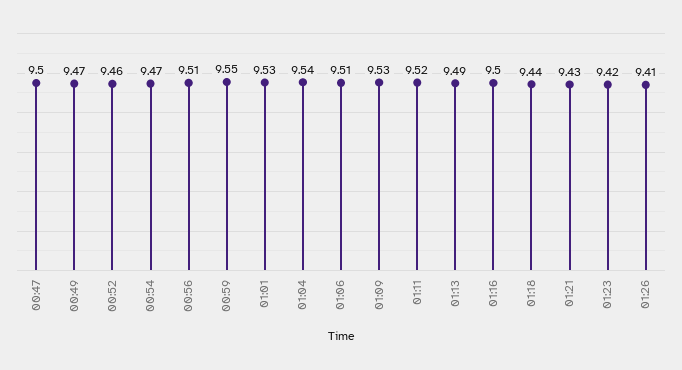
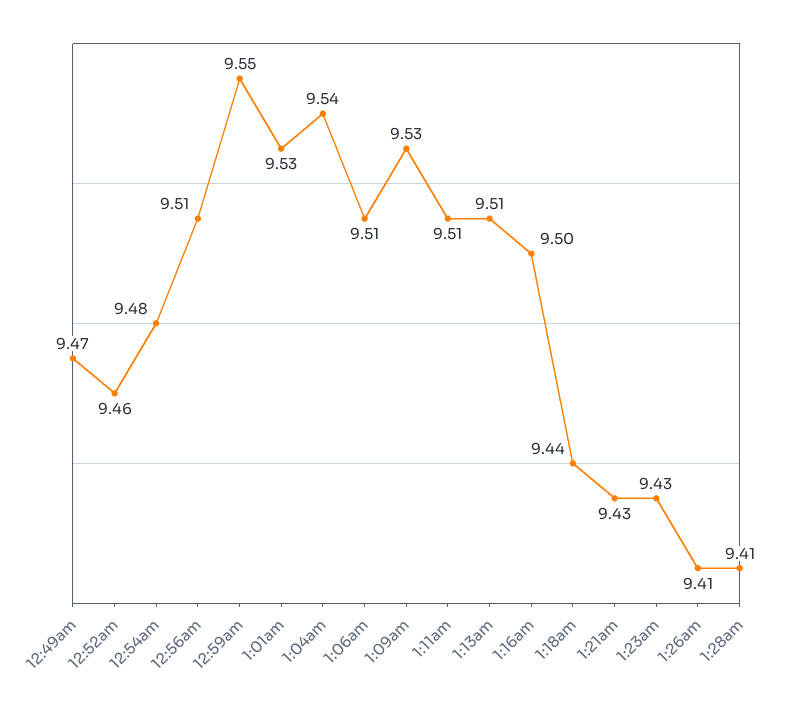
00:47: 9.5 -> none
00:54: 9.47 -> 9.48
01:11: 9.52 -> 9.51
01:13: 9.49 -> 9.51
01:23: 9.42 -> 9.43
1:28am: none -> 9.41

